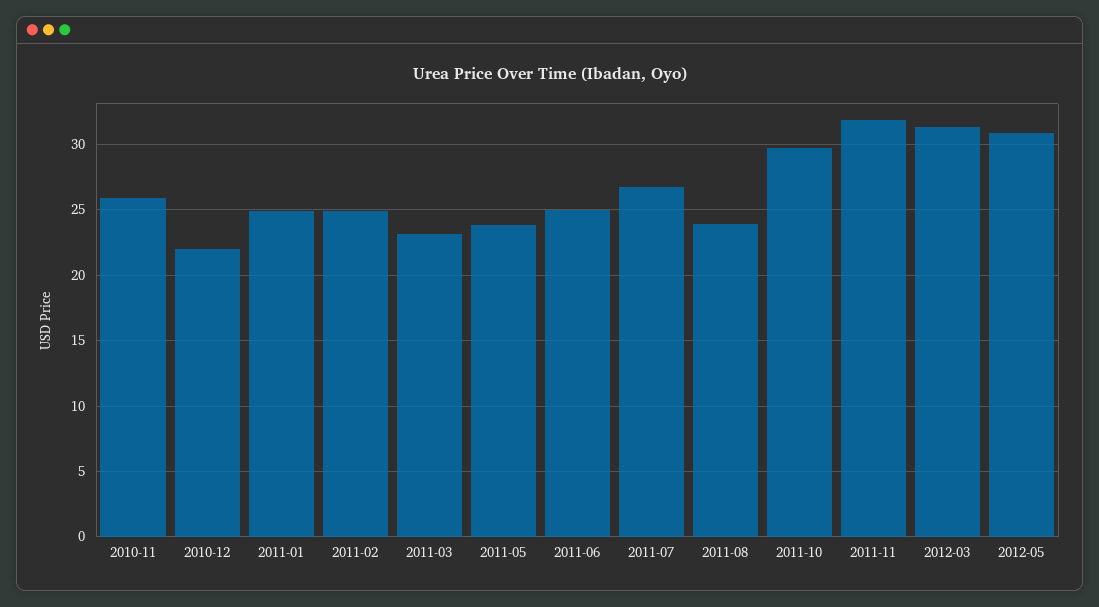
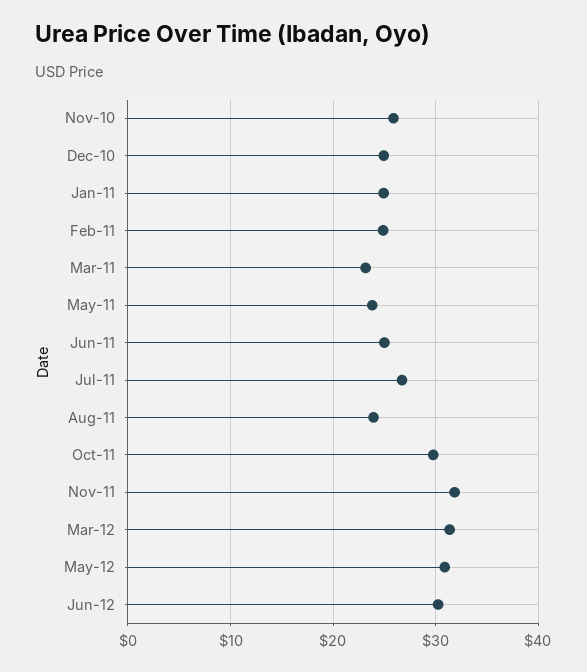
2010-12: 22 -> 25
Jun-12: none -> 30

